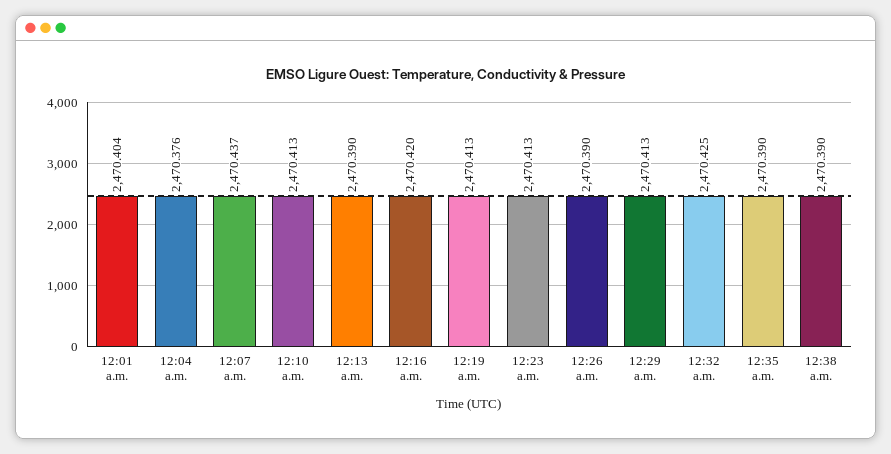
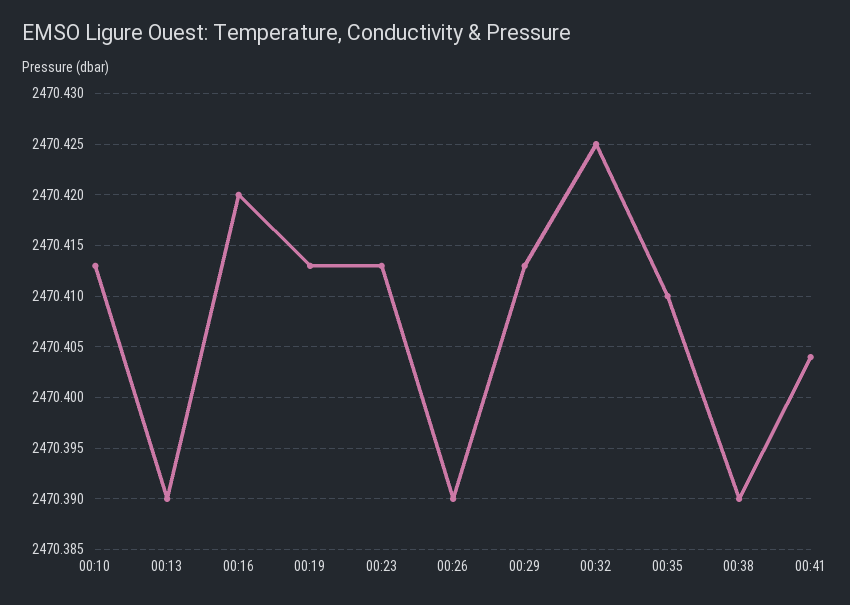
12:01 a.m.: 2470.404 -> none
12:04 a.m.: 2470.376 -> none
12:07 a.m.: 2470.437 -> none
12:35 a.m.: 2470.39 -> 2470.41
00:41: none -> 2470.404

